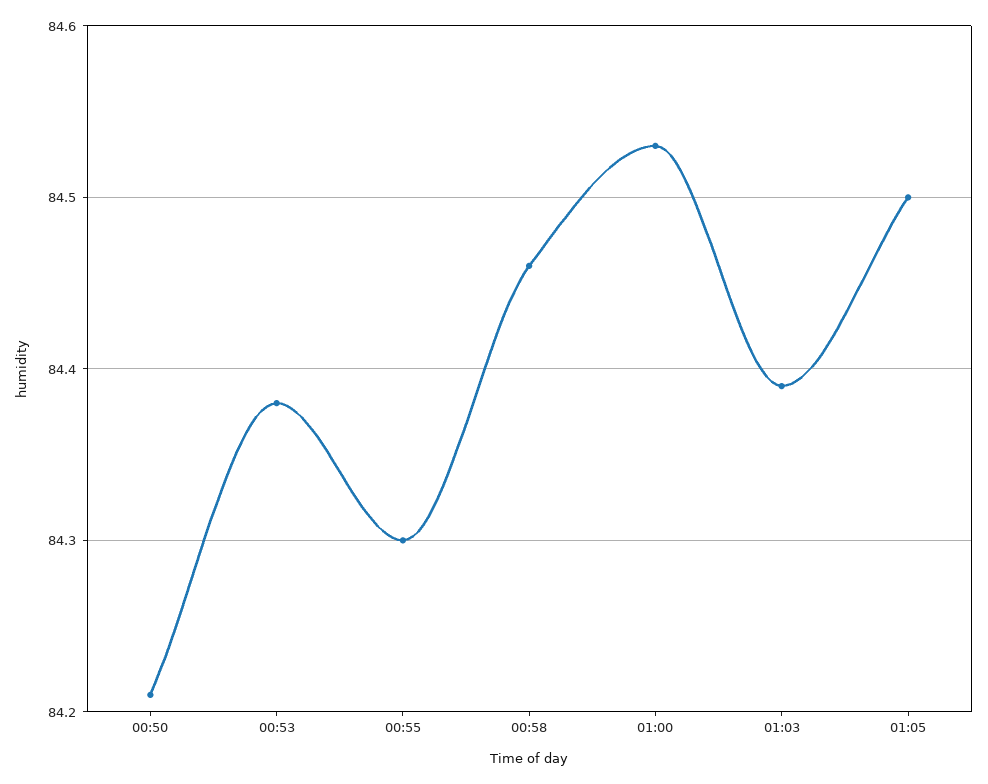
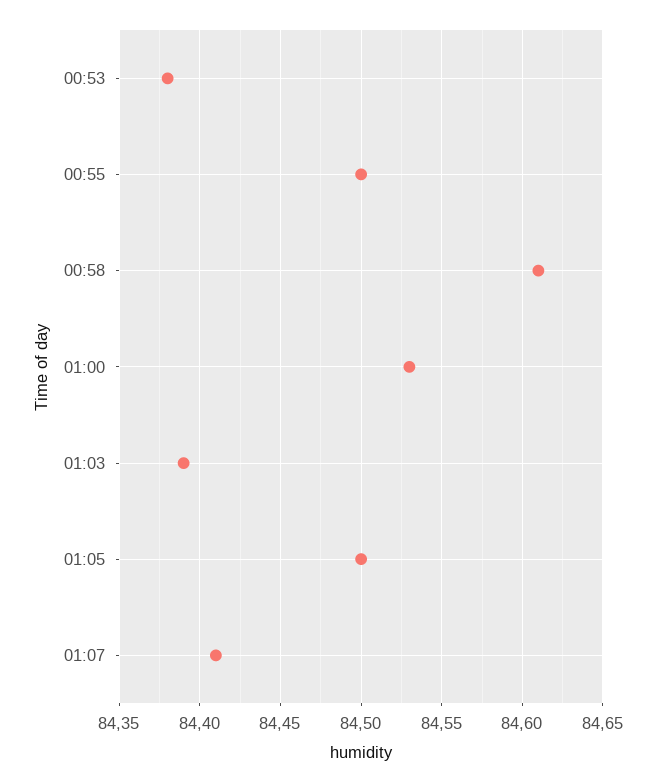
00:50: 84.21 -> none
00:55: 84.3 -> 84.5
00:58: 84.46 -> 84.61
01:07: none -> 84.41

